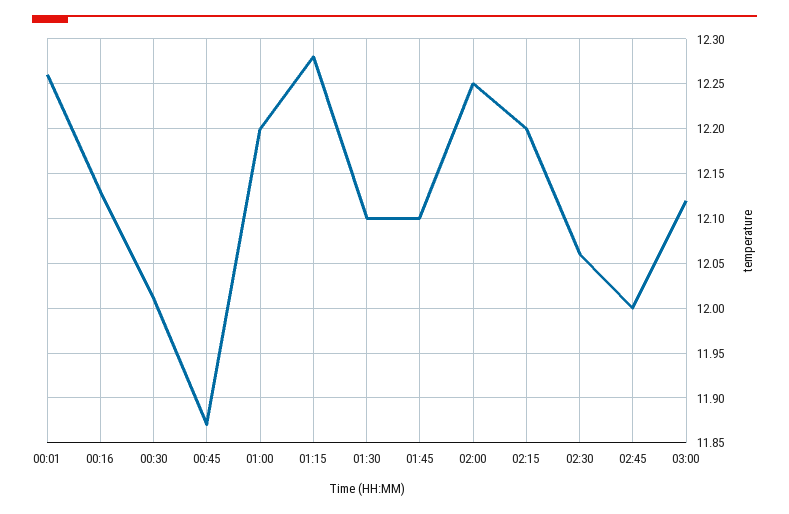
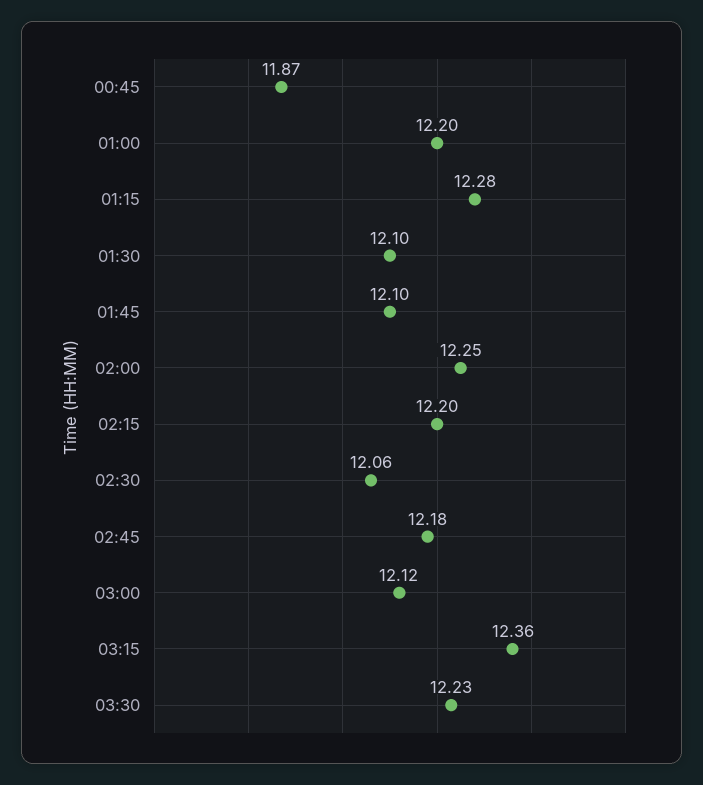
00:01: 12.26 -> none
00:16: 12.13 -> none
00:30: 12.01 -> none
02:45: 12 -> 12.18
03:15: none -> 12.36
03:30: none -> 12.23

